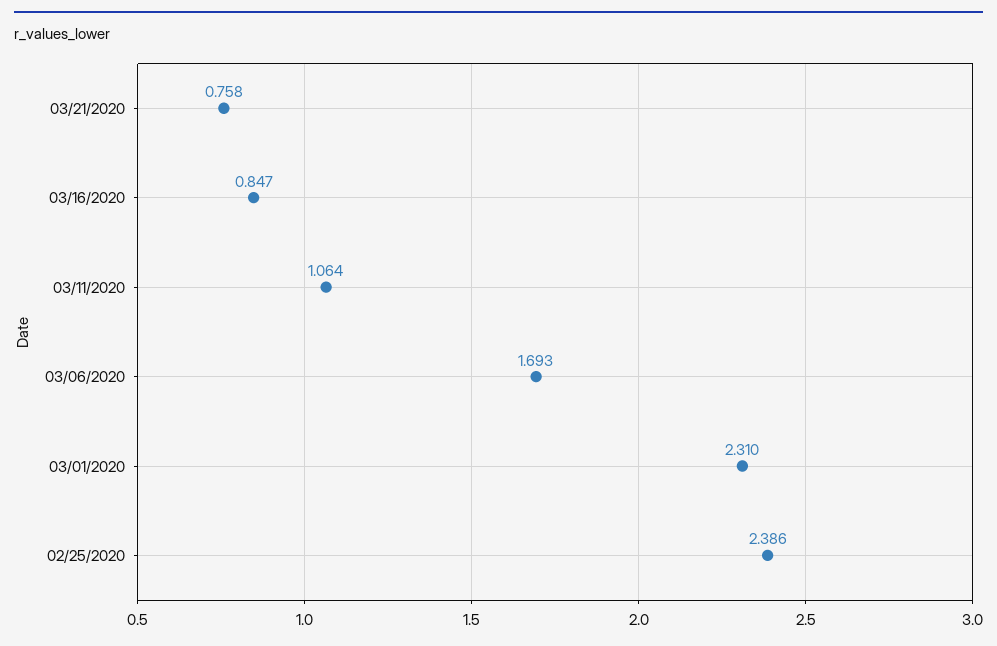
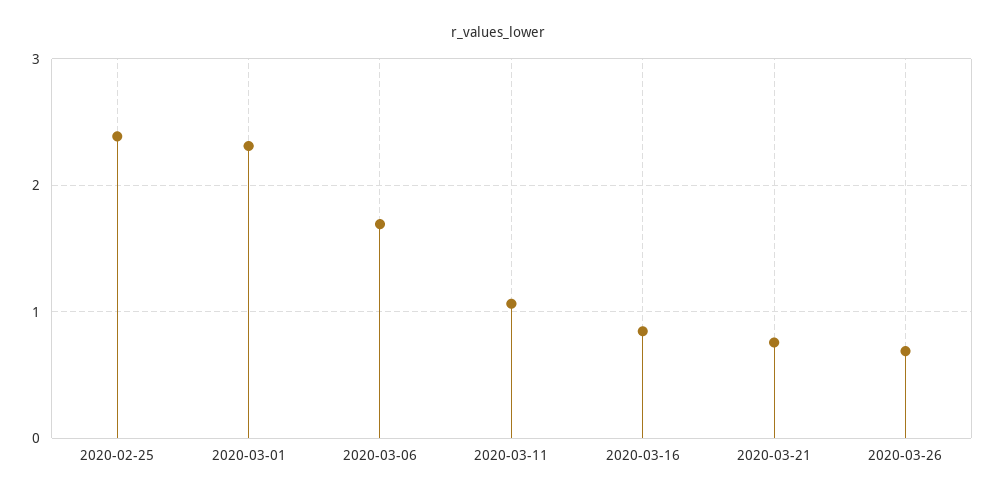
2020-03-26: none -> 0.7

